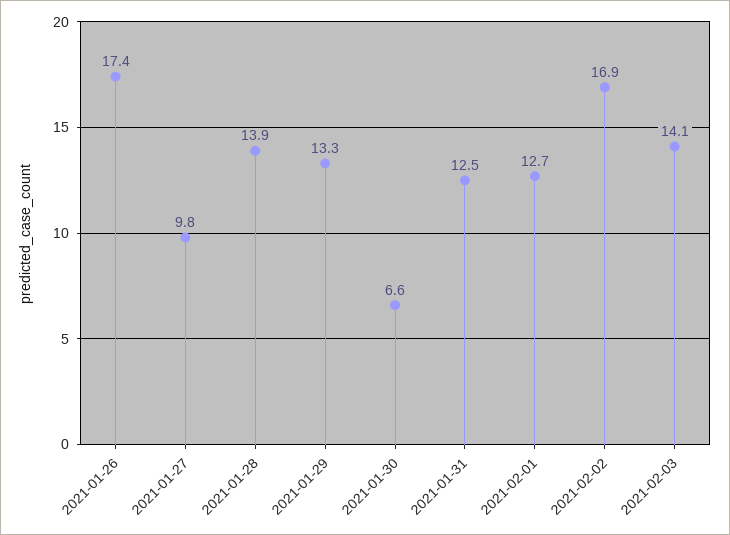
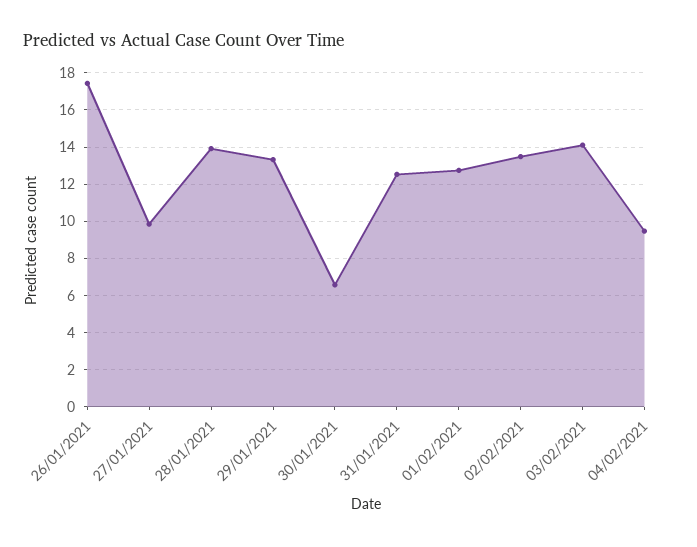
2021-02-02: 16.9 -> 13.5
04/02/2021: none -> 9.5

